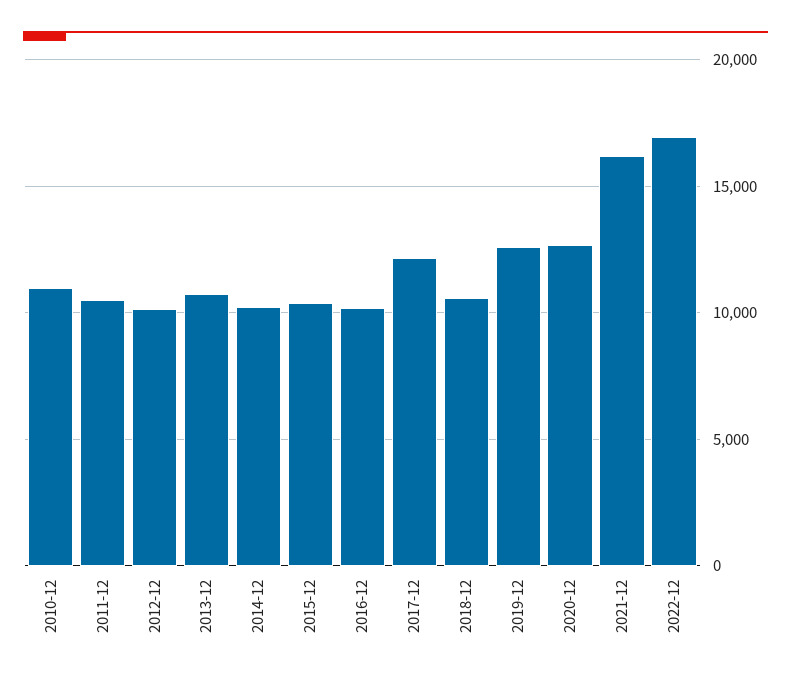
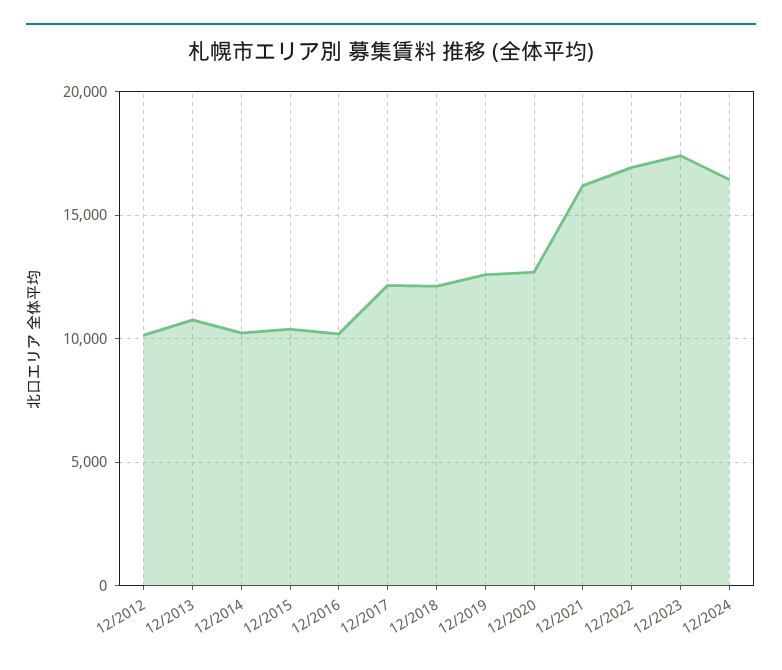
2010-12: 11000 -> none
2011-12: 10500 -> none
2018-12: 10500 -> 12000
12/2023: none -> 17500
12/2024: none -> 16500

